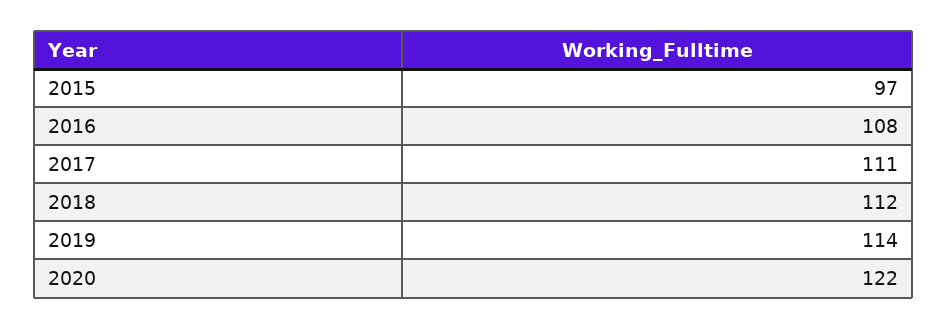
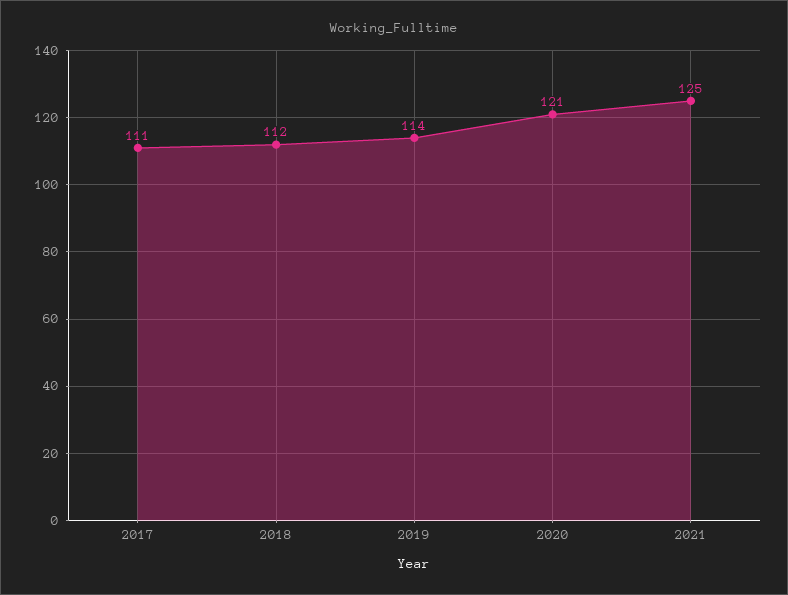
2015: 97 -> none
2016: 108 -> none
2020: 122 -> 121
2021: none -> 125

